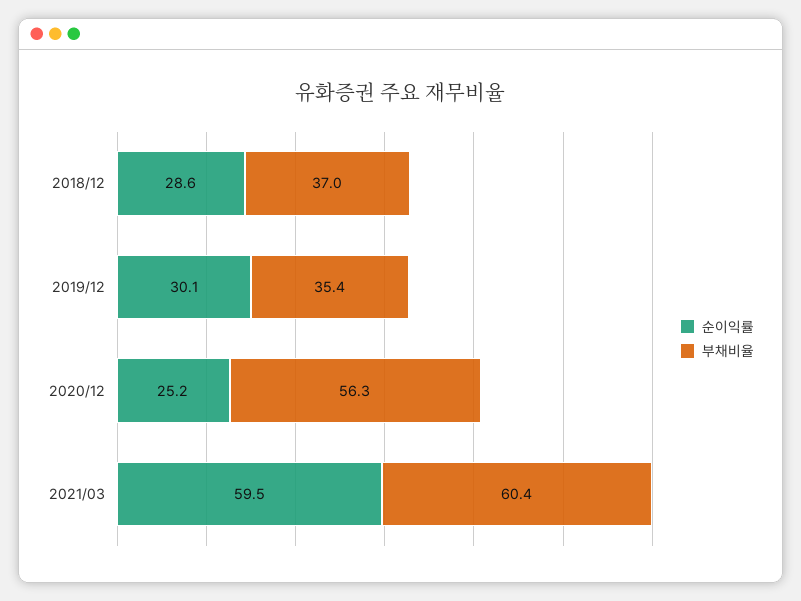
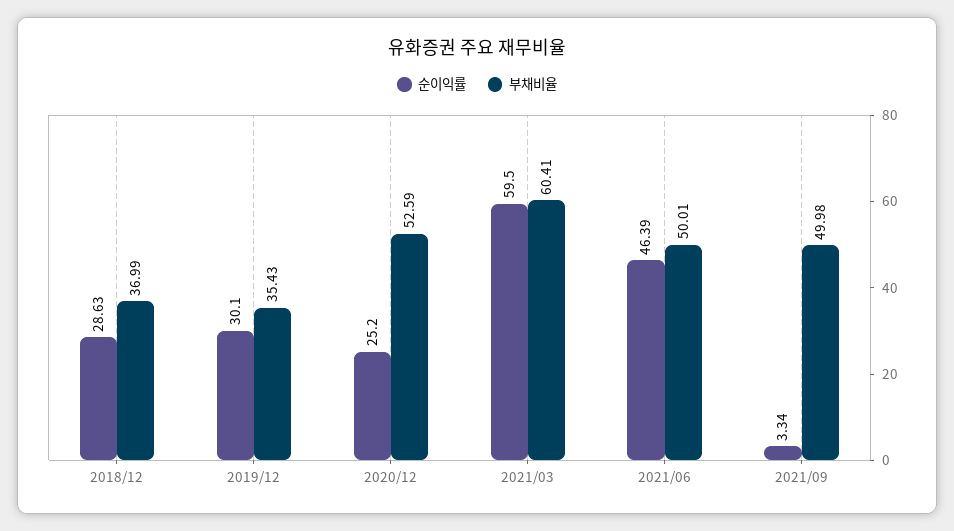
부채비율, 2020/12: 56.3 -> 52.59
순이익률, 2021/06: none -> 46.39
부채비율, 2021/06: none -> 50.01
순이익률, 2021/09: none -> 3.34
부채비율, 2021/09: none -> 49.98

